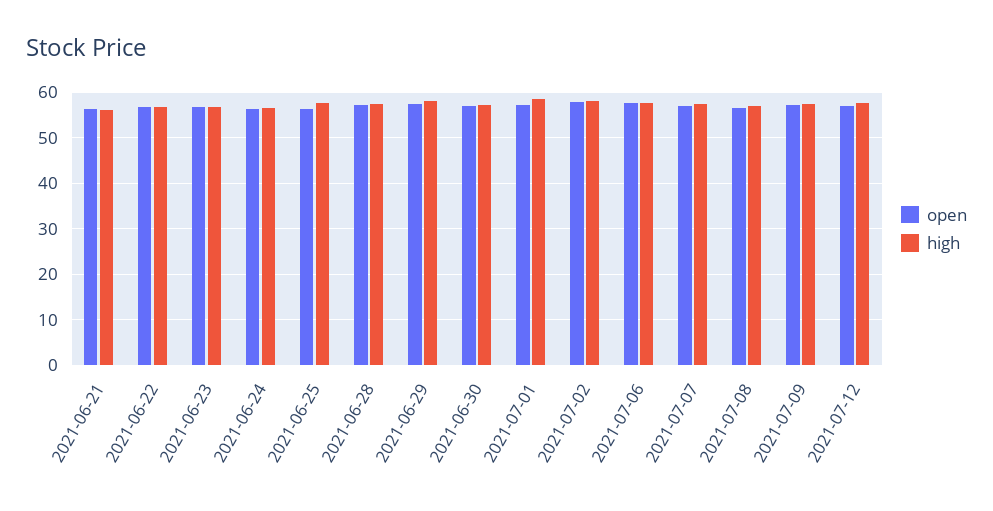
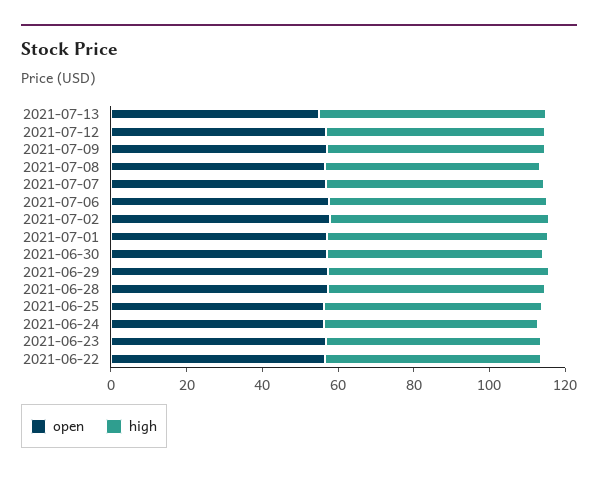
open, 2021-06-21: 56 -> none
high, 2021-06-21: 56 -> none
open, 2021-07-13: none -> 55
high, 2021-07-13: none -> 60

